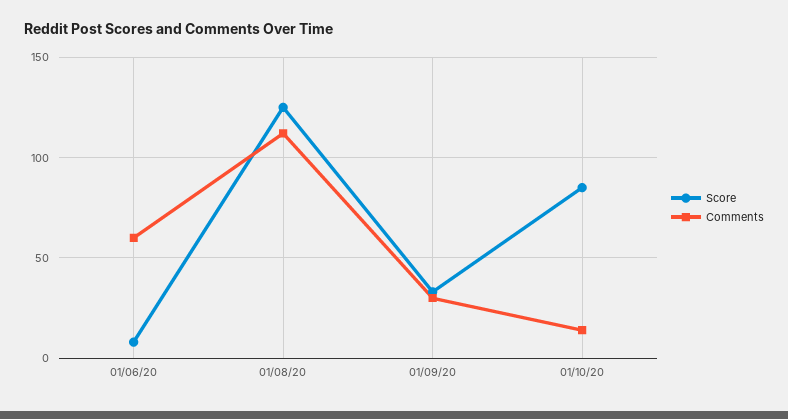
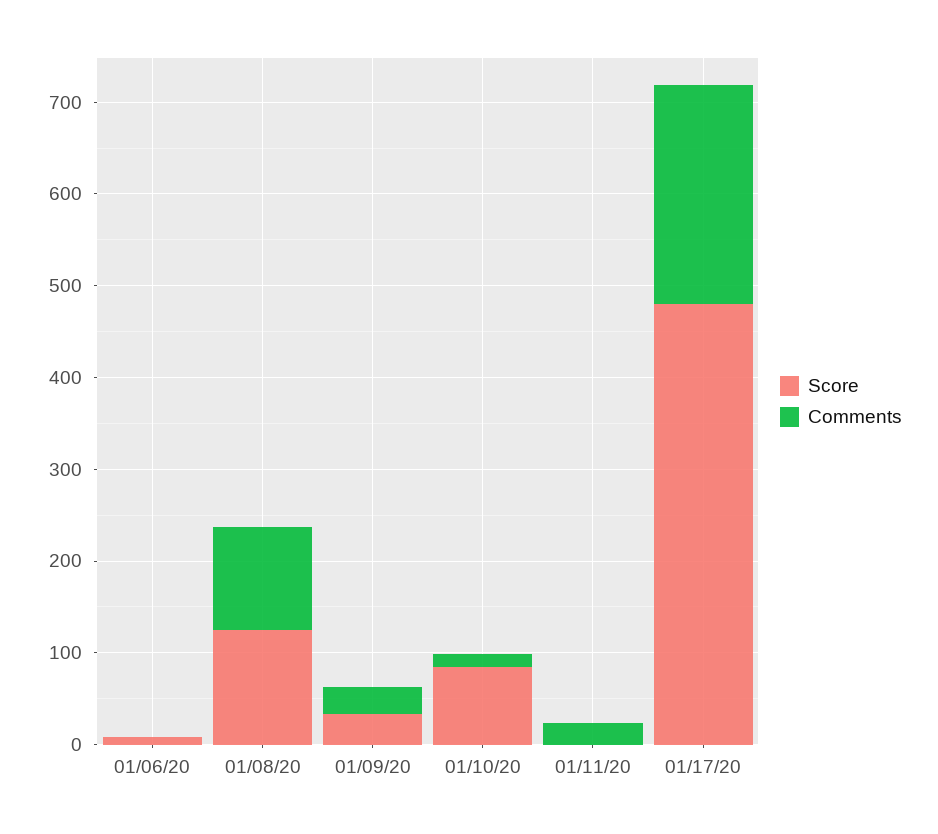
Comments, 01/06/20: 60 -> 0
Score, 01/11/20: none -> 0
Comments, 01/11/20: none -> 20
Score, 01/17/20: none -> 480
Comments, 01/17/20: none -> 240

